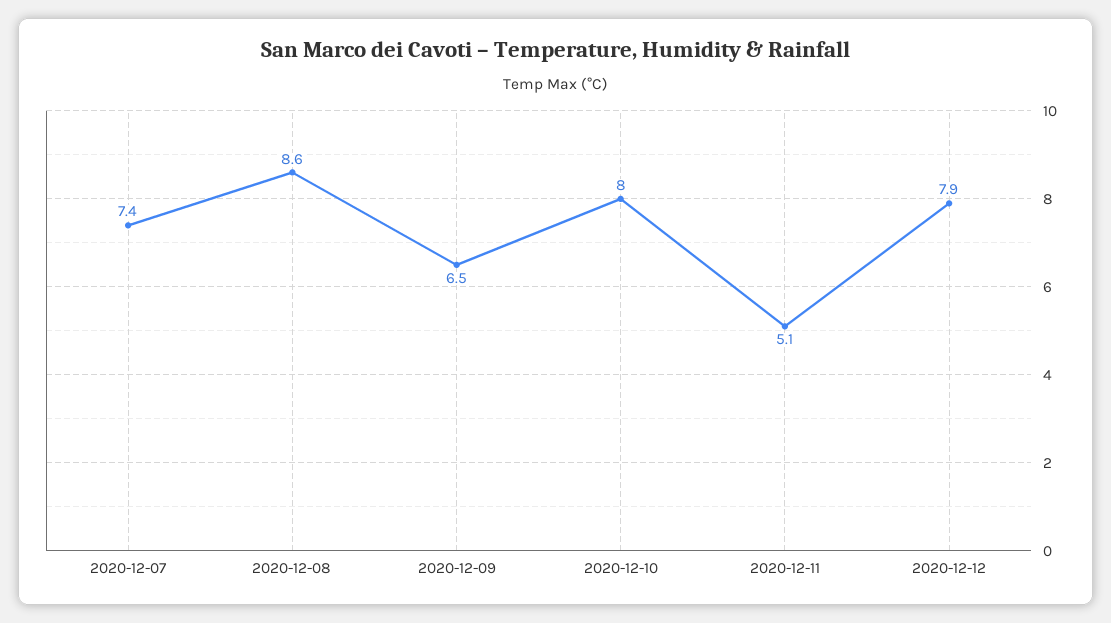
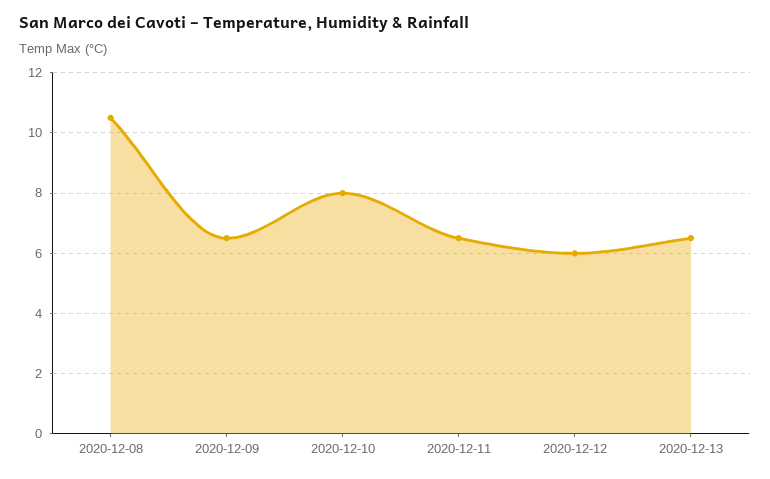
2020-12-07: 7.4 -> none
2020-12-08: 8.6 -> 10.5
2020-12-11: 5.1 -> 6.5
2020-12-12: 7.9 -> 6
2020-12-13: none -> 6.5

